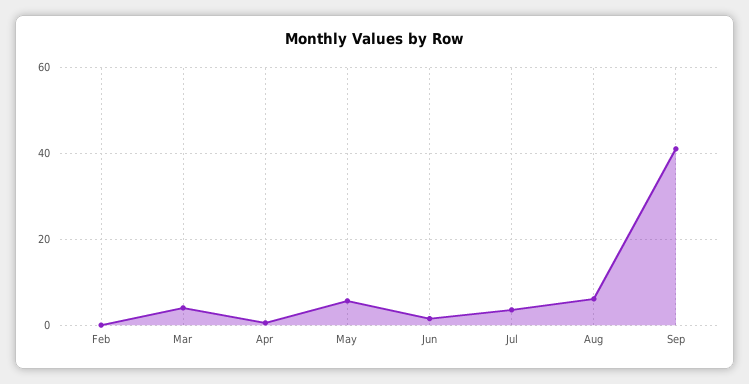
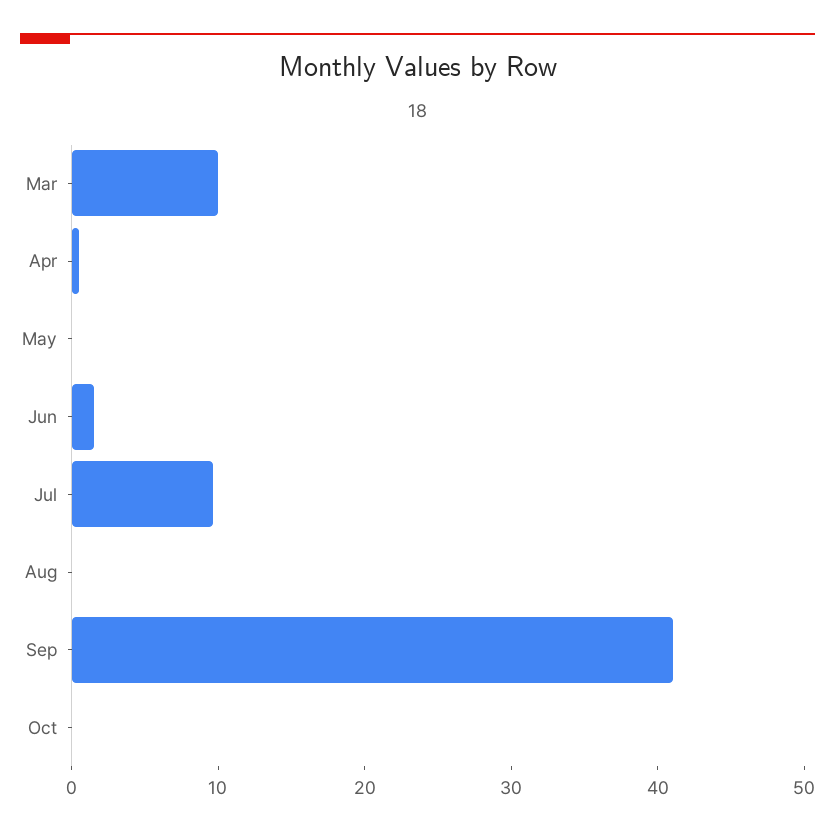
Feb: 0 -> none
Mar: 4 -> 10
May: 6 -> 0
Jul: 4 -> 10
Aug: 6 -> 0
Oct: none -> 0

